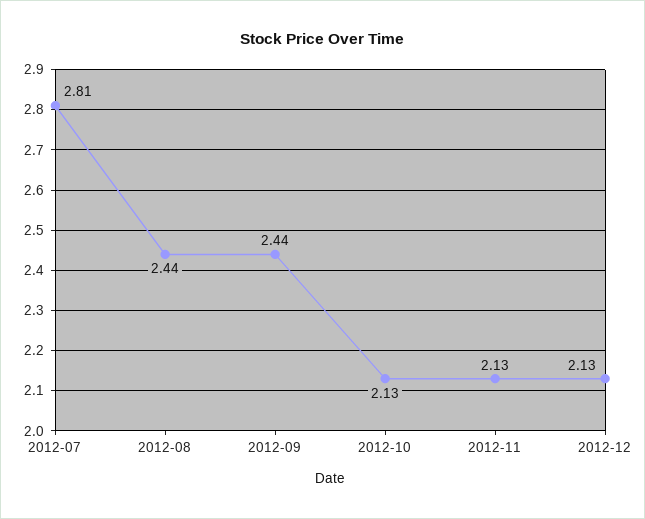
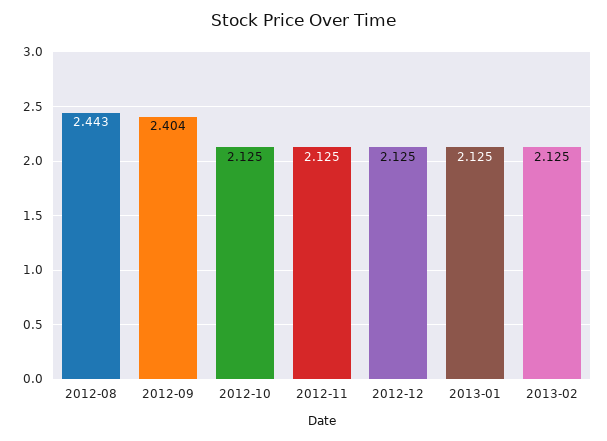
2012-07: 2.81 -> none
2012-09: 2.44 -> 2.404
2013-01: none -> 2.125
2013-02: none -> 2.125

